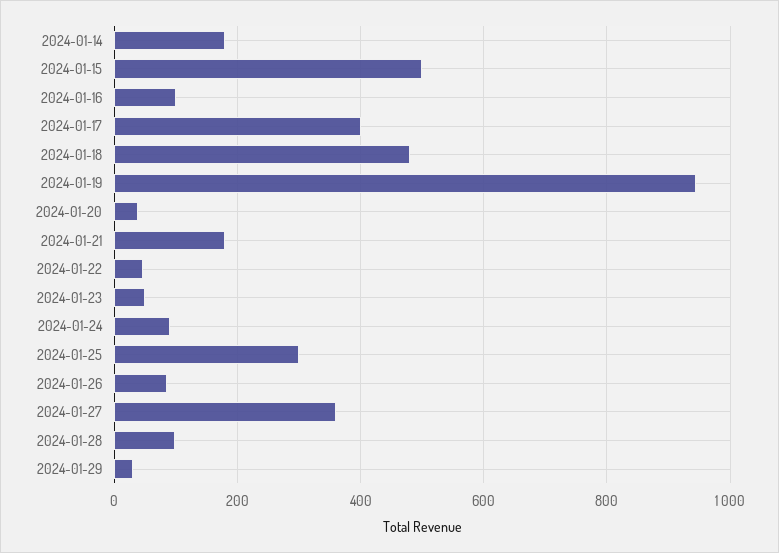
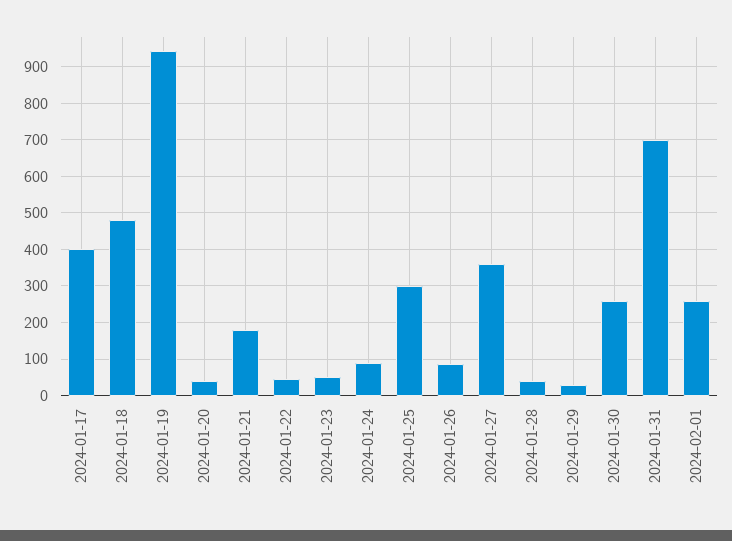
2024-01-14: 180 -> none
2024-01-15: 500 -> none
2024-01-16: 100 -> none
2024-01-28: 100 -> 40
2024-01-30: none -> 260
2024-01-31: none -> 700
2024-02-01: none -> 260

